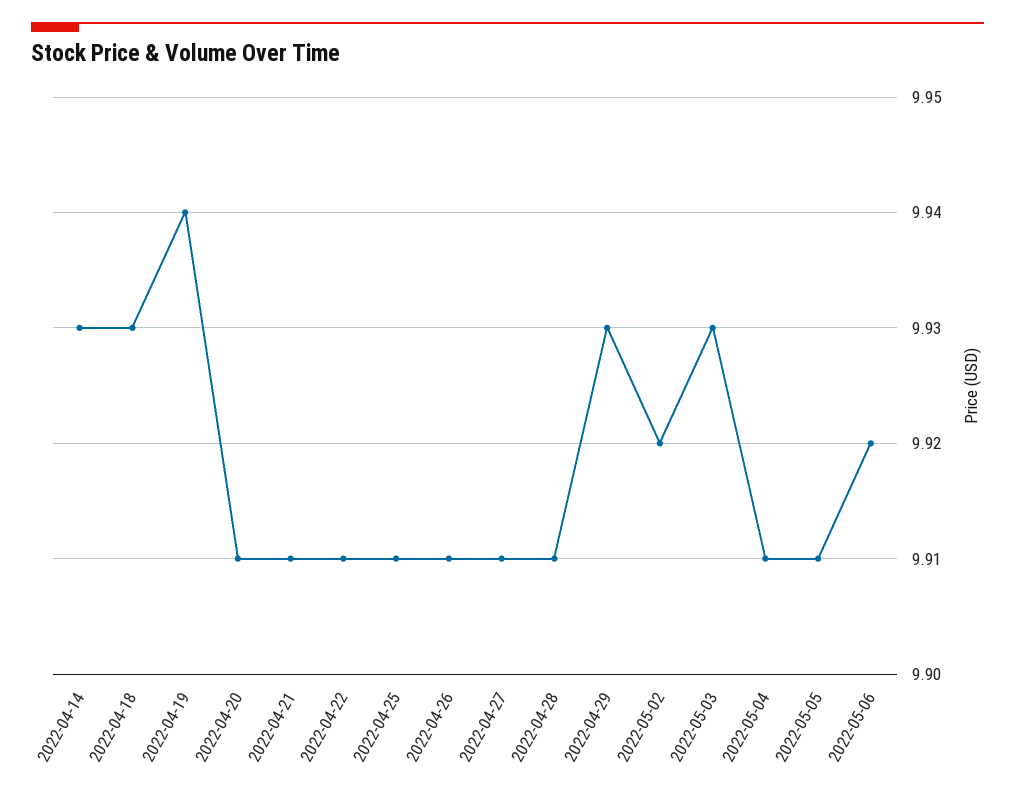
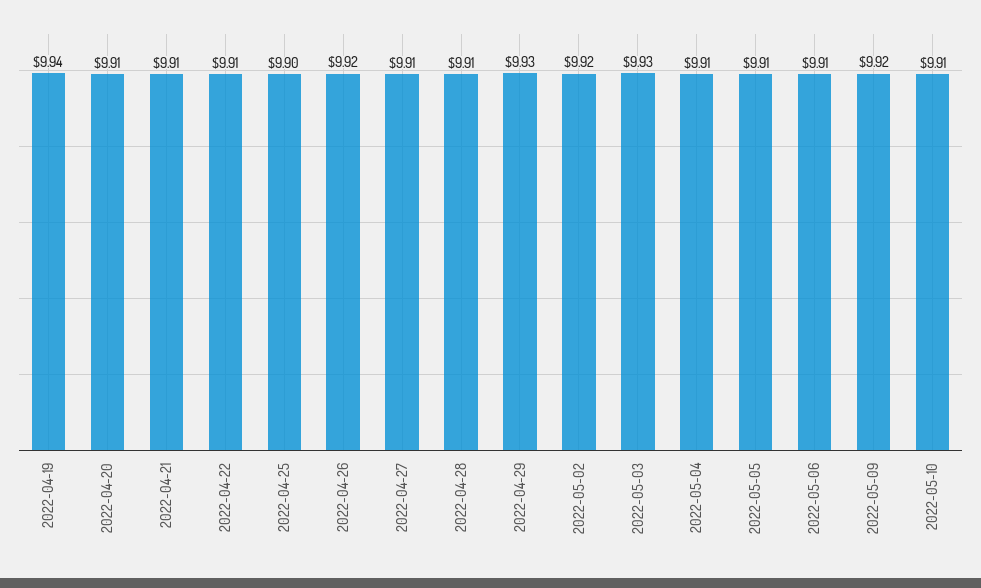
2022-04-14: 9.93 -> none
2022-04-18: 9.93 -> none
2022-04-25: 9.91 -> 9.9
2022-04-26: 9.91 -> 9.92
2022-05-06: 9.92 -> 9.91
2022-05-09: none -> 9.92
2022-05-10: none -> 9.91

